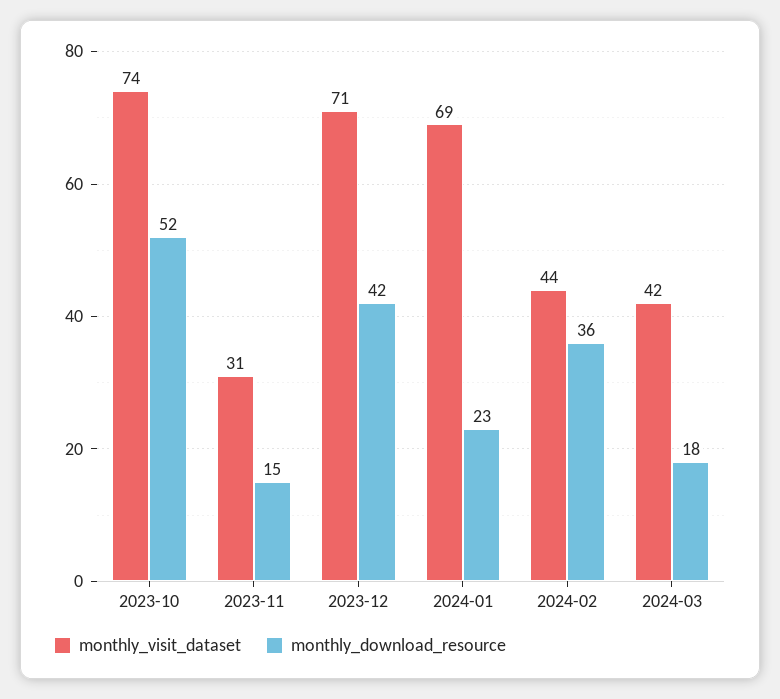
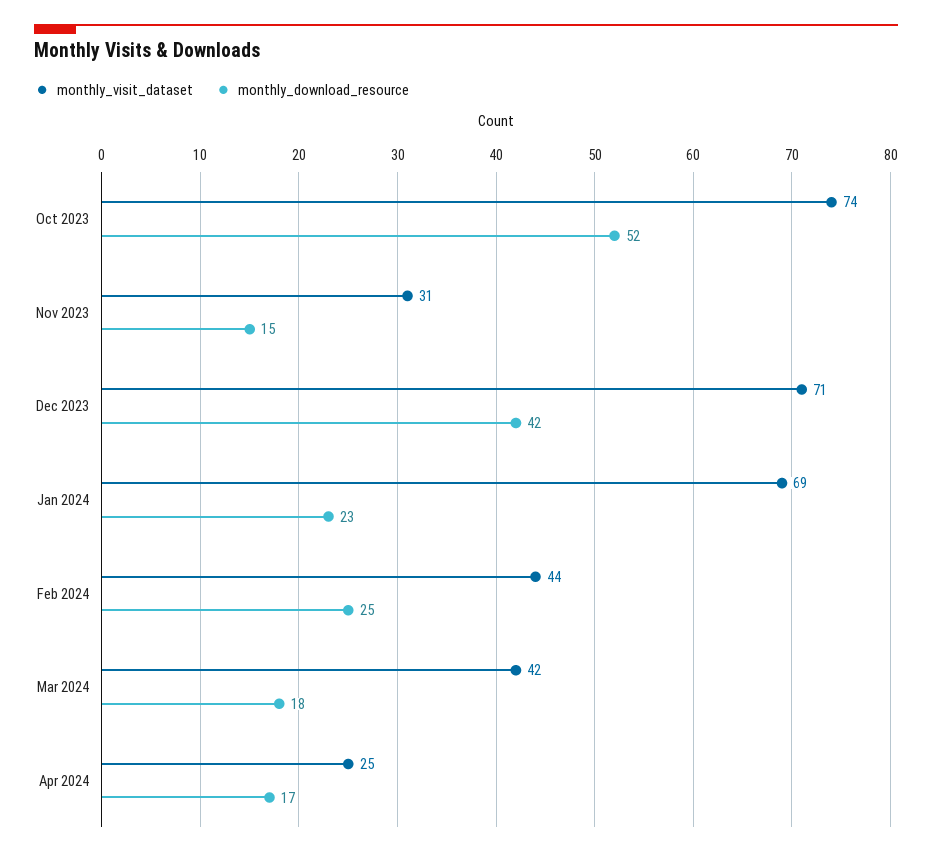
monthly_download_resource, 2024-02: 36 -> 25
monthly_visit_dataset, Apr 2024: none -> 25
monthly_download_resource, Apr 2024: none -> 17

